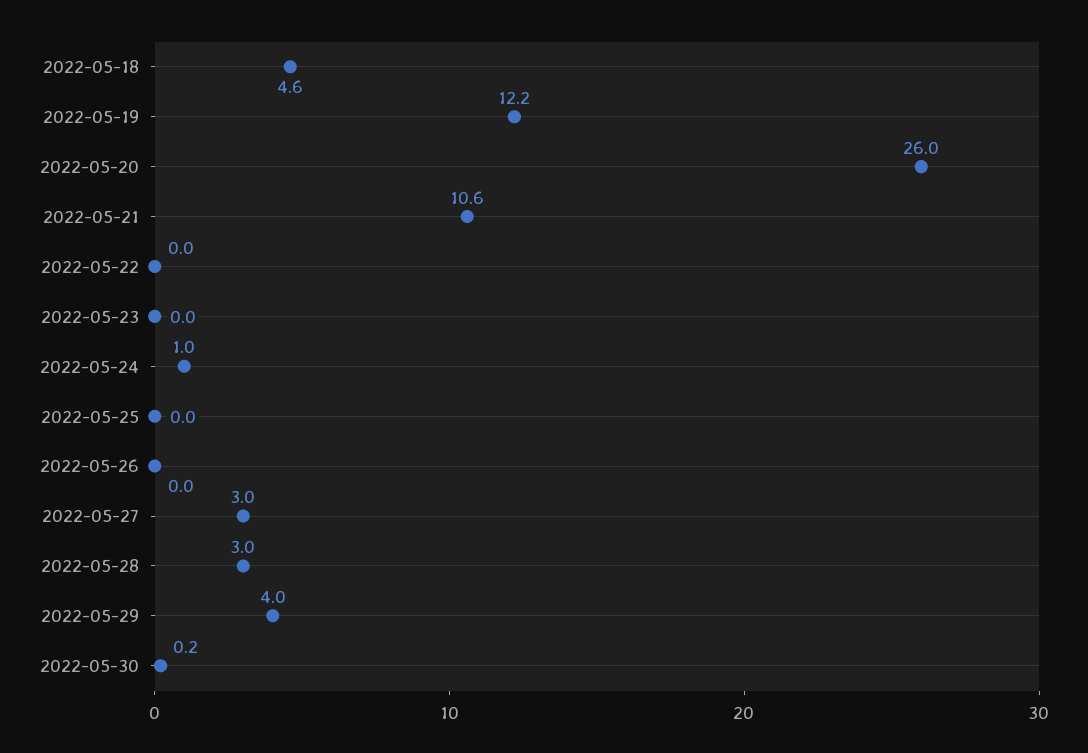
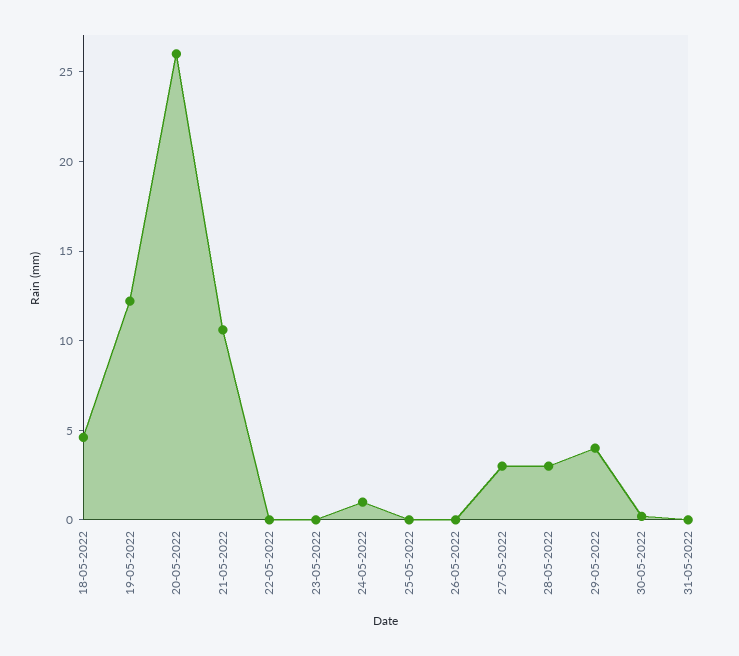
31-05-2022: none -> 0

